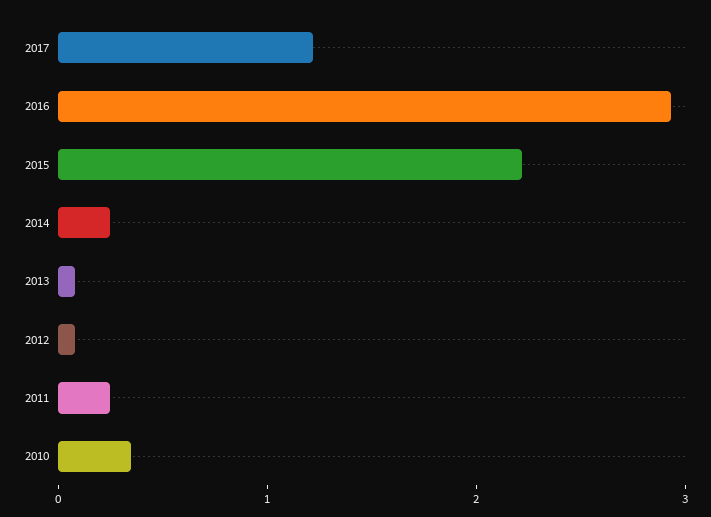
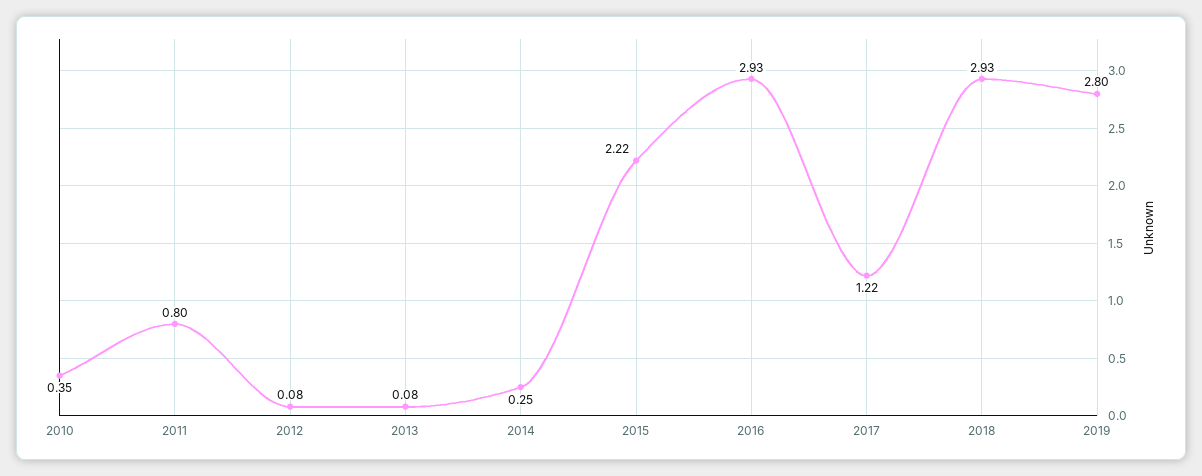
2011: 0.2 -> 0.8
2018: none -> 2.93
2019: none -> 2.8

